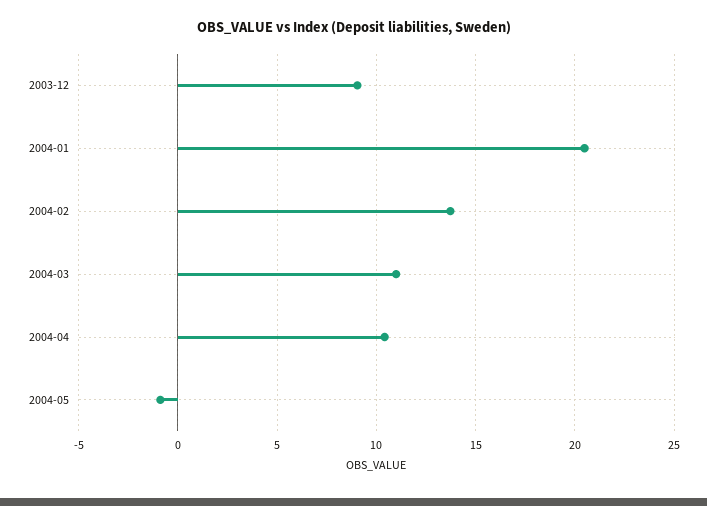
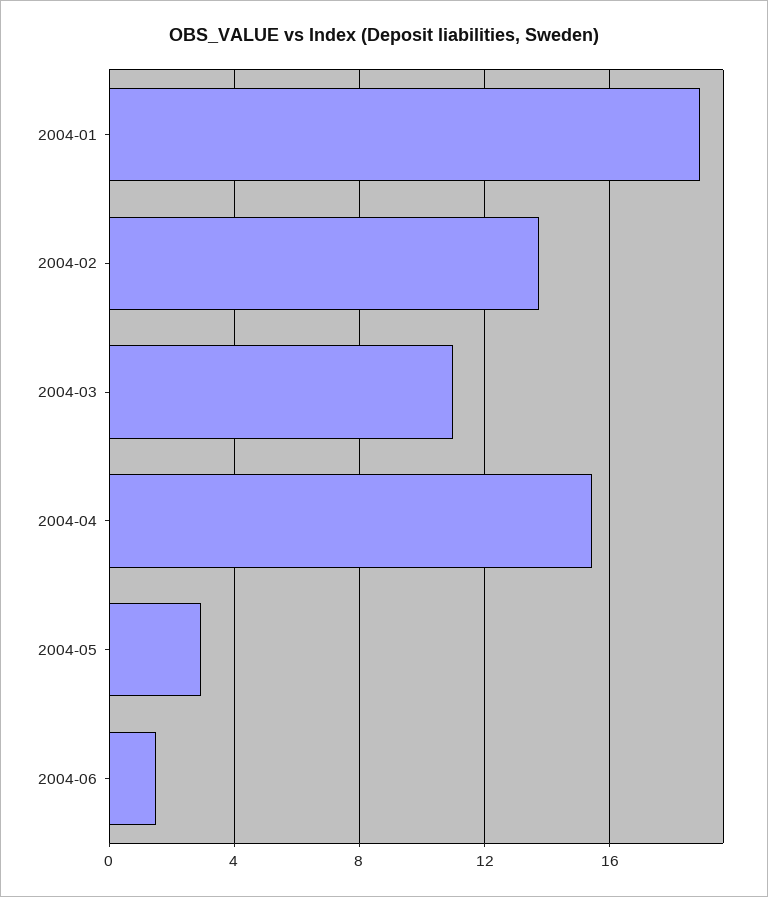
2003-12: 9 -> none
2004-01: 20.5 -> 19
2004-04: 10.5 -> 15.5
2004-05: -1 -> 3
2004-06: none -> 1.5

